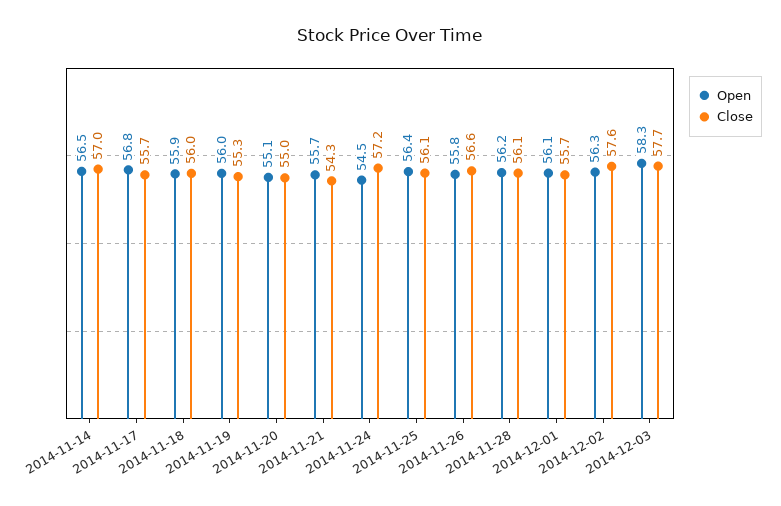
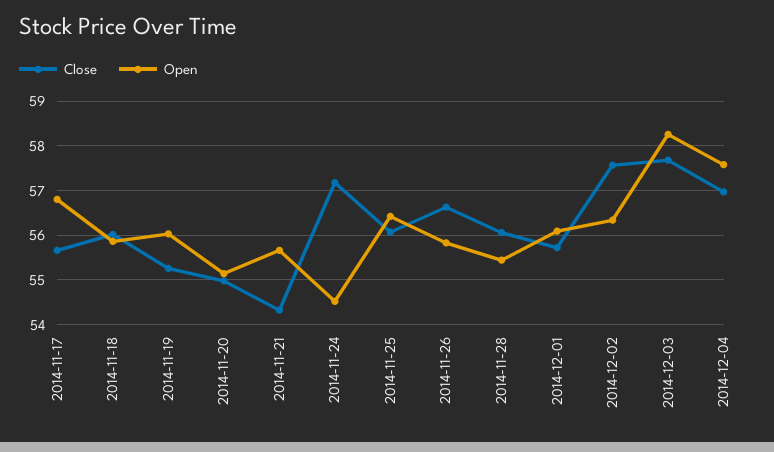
Open, 2014-11-14: 56.5 -> none
Close, 2014-11-14: 57 -> none
Open, 2014-11-28: 56.2 -> 55.4
Close, 2014-12-04: none -> 57
Open, 2014-12-04: none -> 57.6

